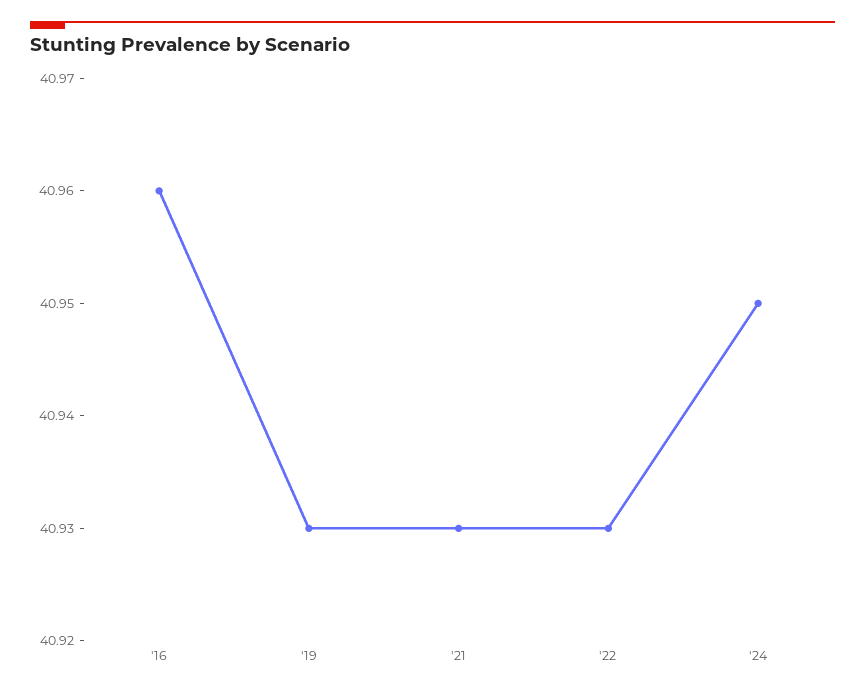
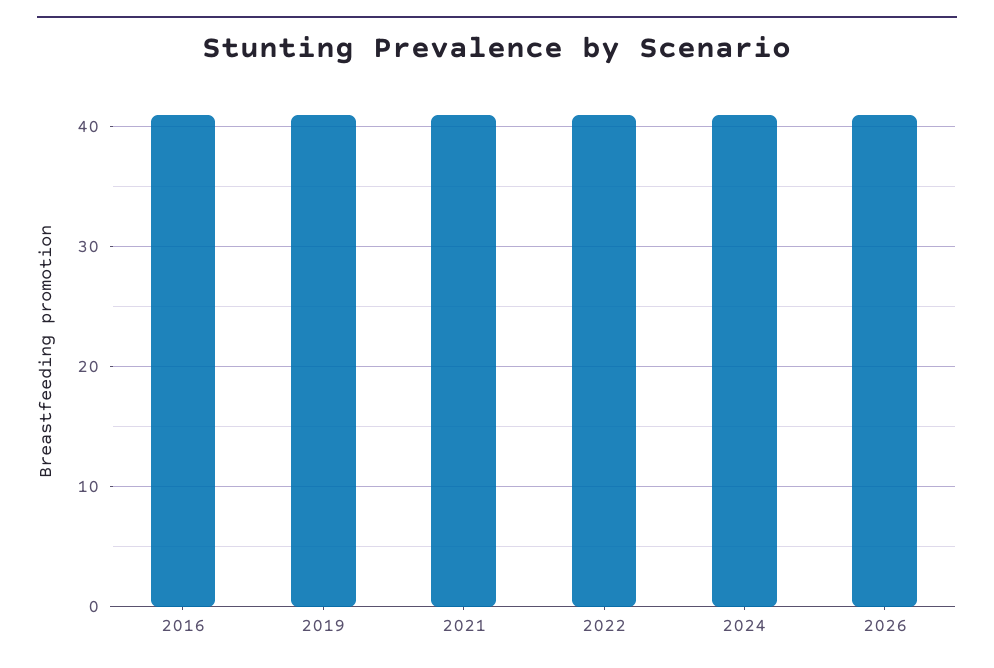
2026: none -> 41

